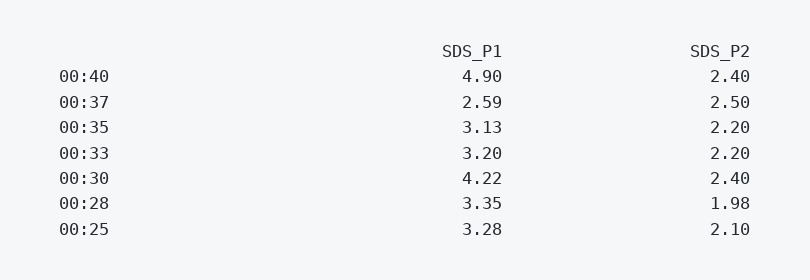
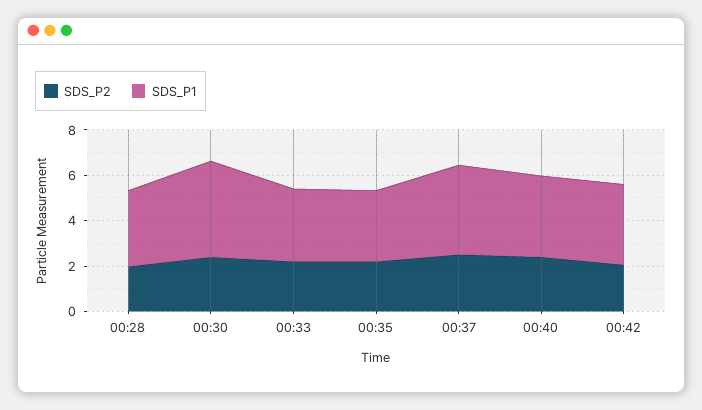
SDS_P1, 00:40: 4.9 -> 3.5
SDS_P1, 00:37: 2.59 -> 4
SDS_P1, 00:25: 3.28 -> none
SDS_P2, 00:25: 2.1 -> none
SDS_P2, 00:42: none -> 2
SDS_P1, 00:42: none -> 3.5

